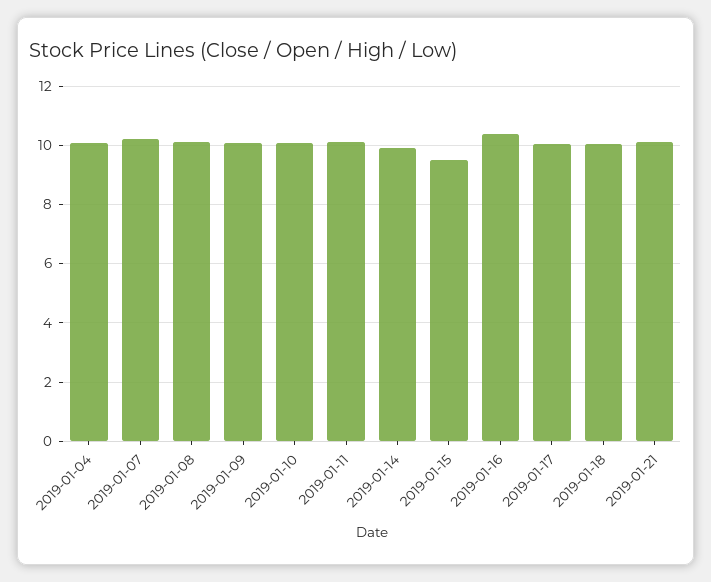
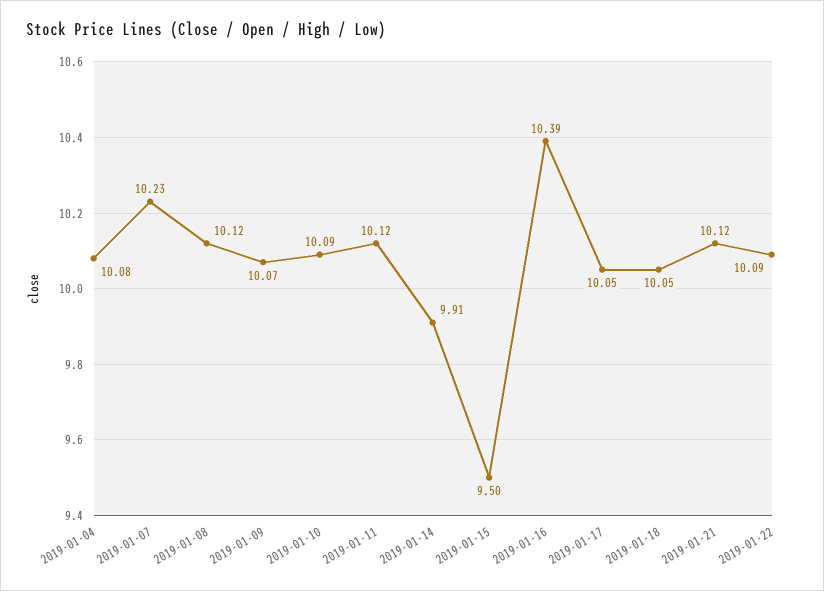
2019-01-22: none -> 10.09

